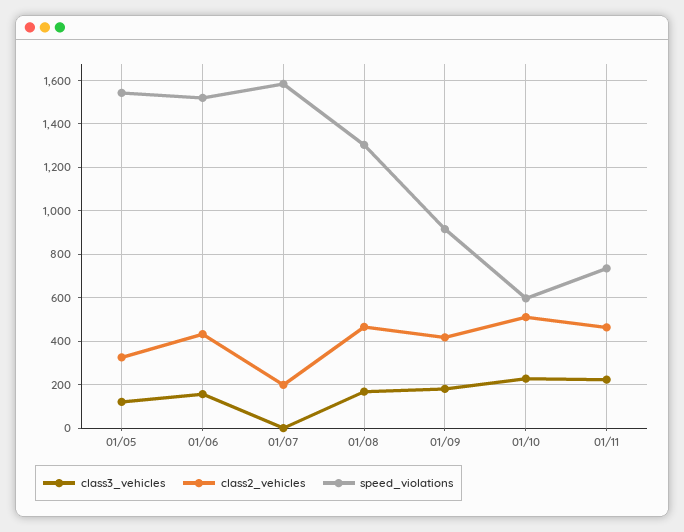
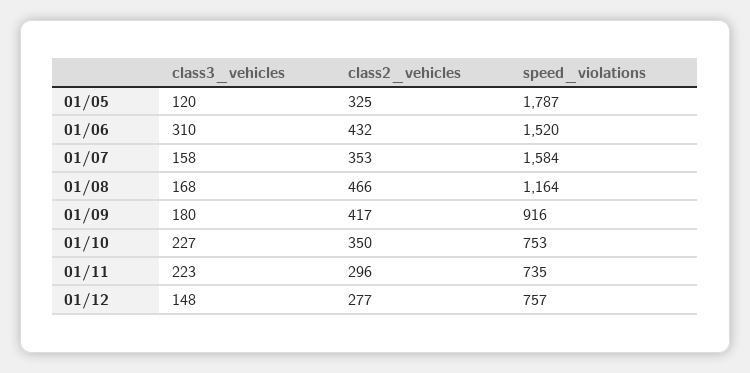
speed_violations, 01/05: 1550 -> 1787
class3_vehicles, 01/06: 150 -> 310
class3_vehicles, 01/07: 0 -> 158
class2_vehicles, 01/07: 200 -> 353
speed_violations, 01/08: 1300 -> 1164
class2_vehicles, 01/10: 500 -> 350
speed_violations, 01/10: 600 -> 753
class2_vehicles, 01/11: 450 -> 296
class3_vehicles, 01/12: none -> 148
class2_vehicles, 01/12: none -> 277
speed_violations, 01/12: none -> 757

